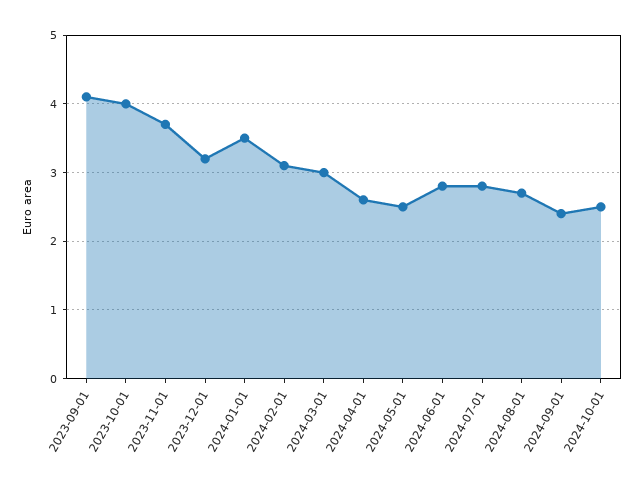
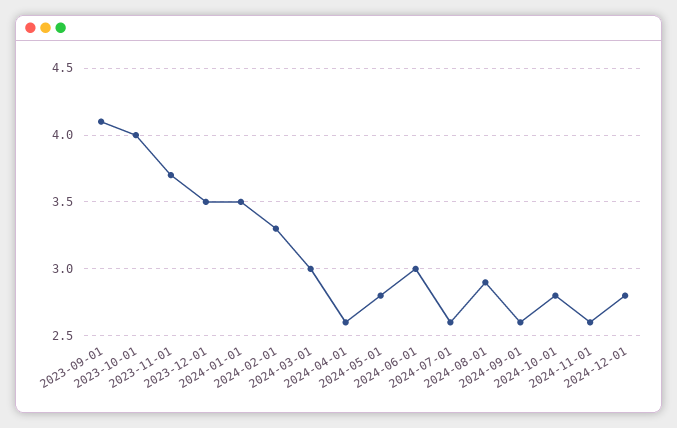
2023-12-01: 3.2 -> 3.5
2024-02-01: 3.1 -> 3.3
2024-05-01: 2.5 -> 2.8
2024-06-01: 2.8 -> 3
2024-07-01: 2.8 -> 2.6
2024-08-01: 2.7 -> 2.9
2024-09-01: 2.4 -> 2.6
2024-10-01: 2.5 -> 2.8
2024-11-01: none -> 2.6
2024-12-01: none -> 2.8

